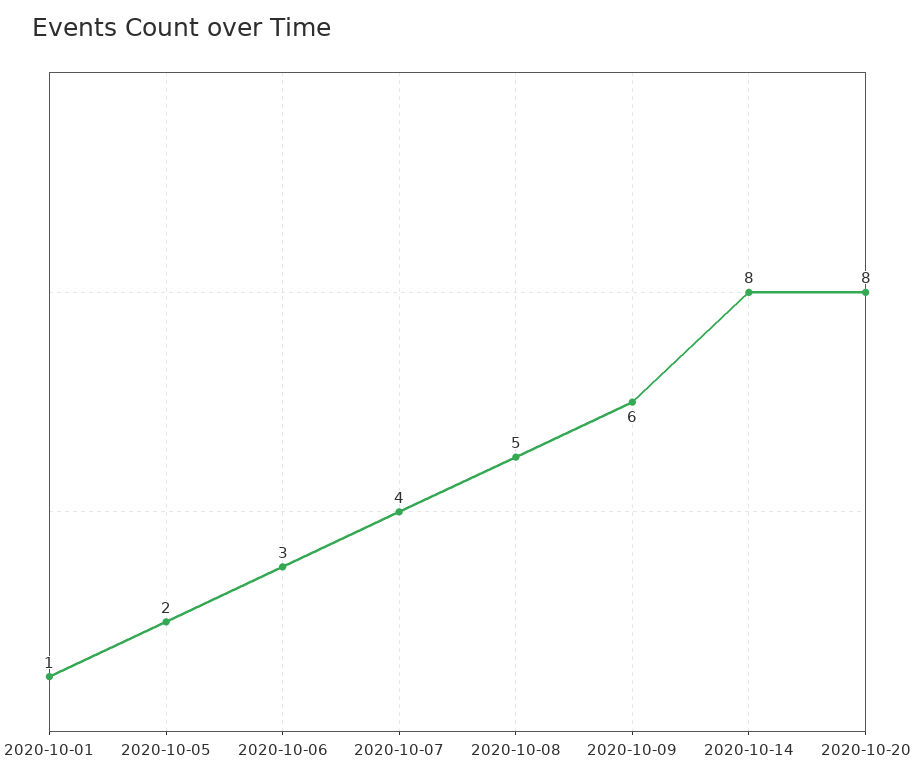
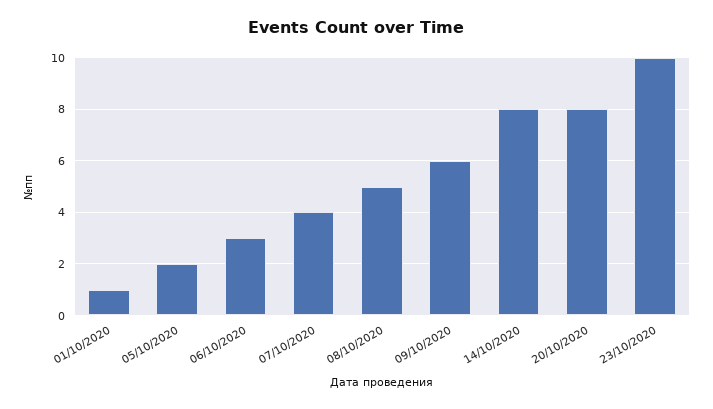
23/10/2020: none -> 10

